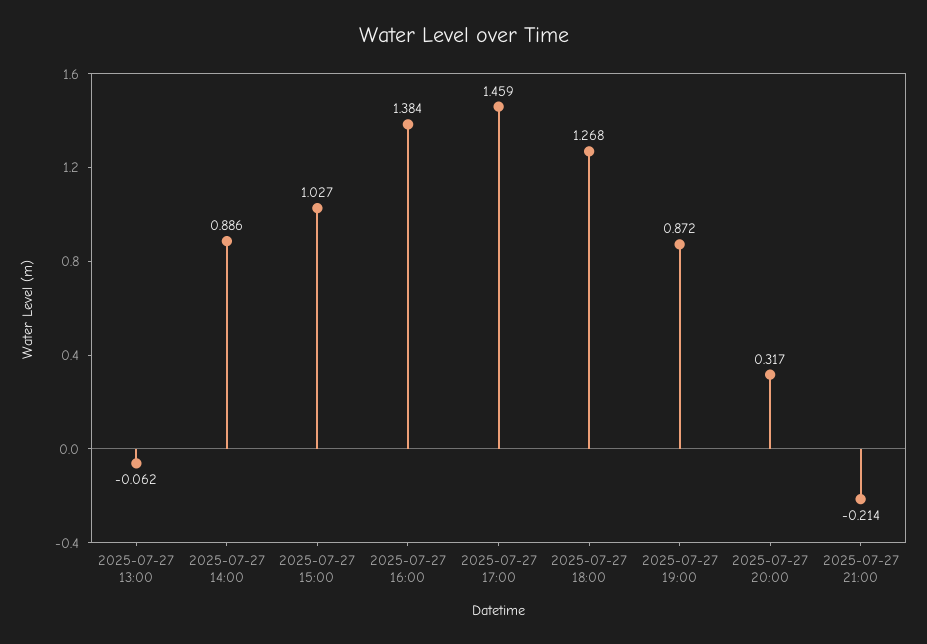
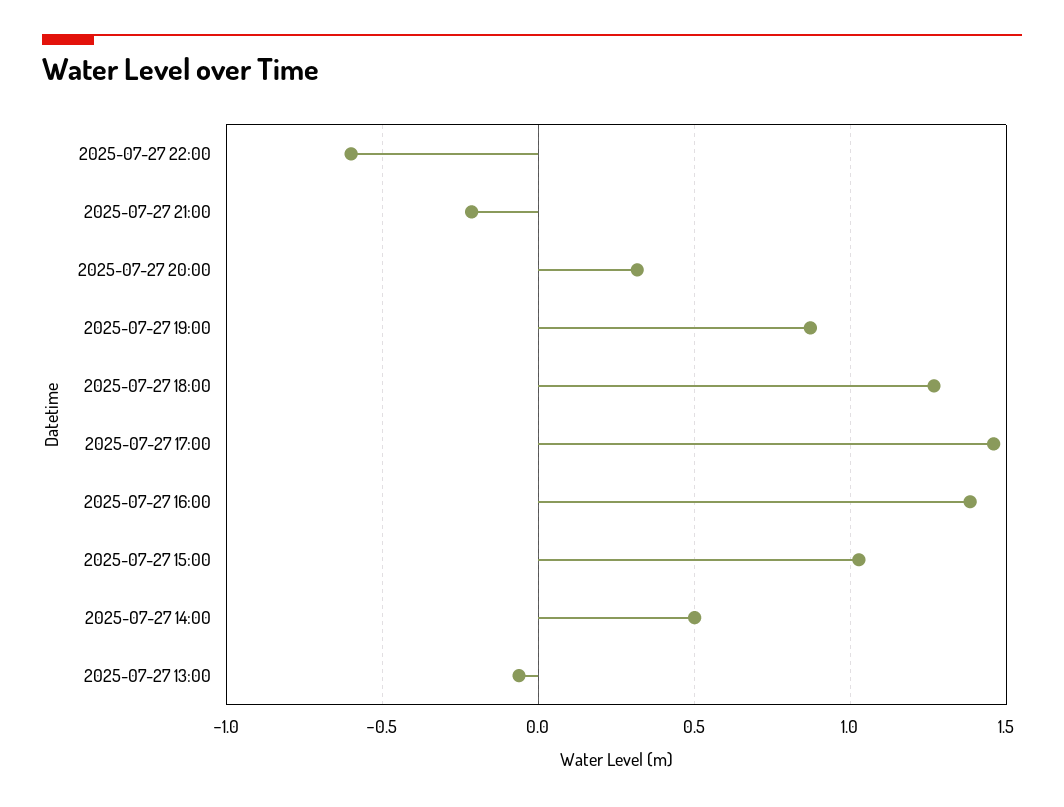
2025-07-27 14:00: 0.886 -> 0.5
2025-07-27 22:00: none -> -0.6

